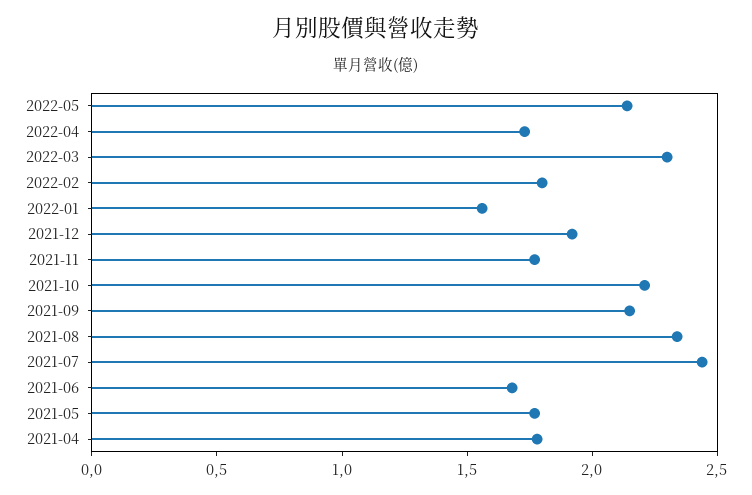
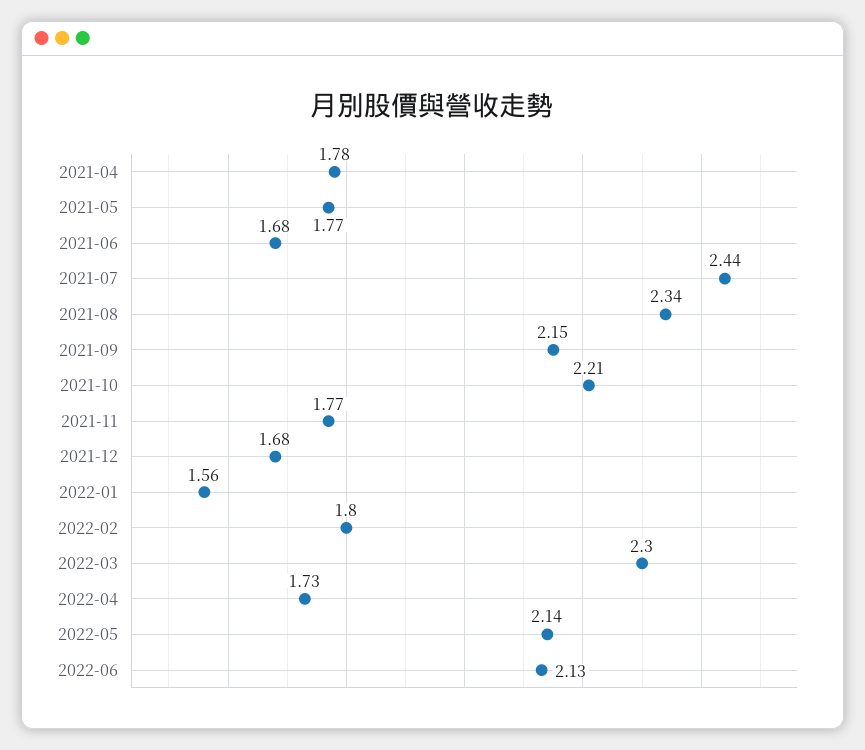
2021-12: 1.9 -> 1.68
2022-06: none -> 2.13

